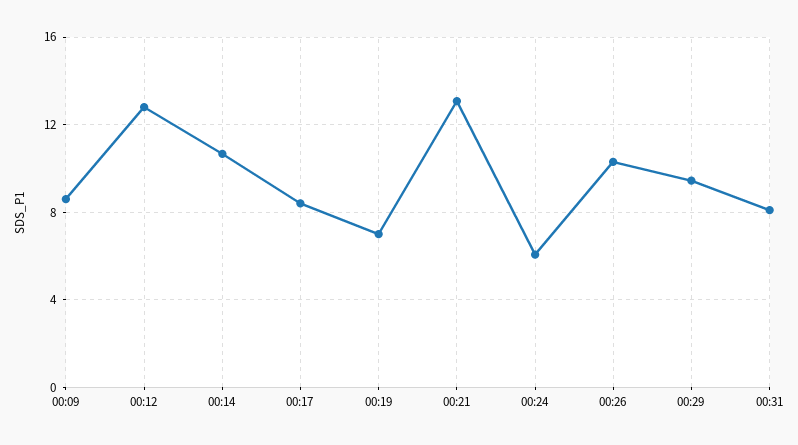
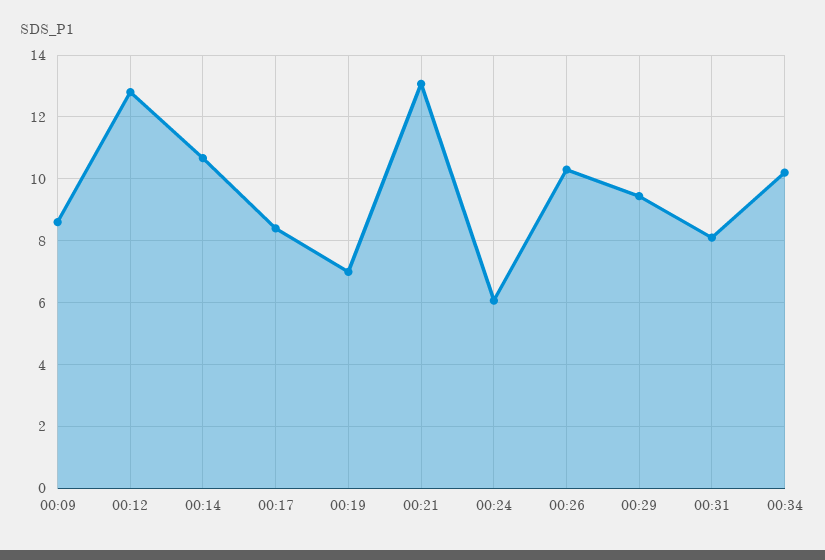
00:34: none -> 10.2

